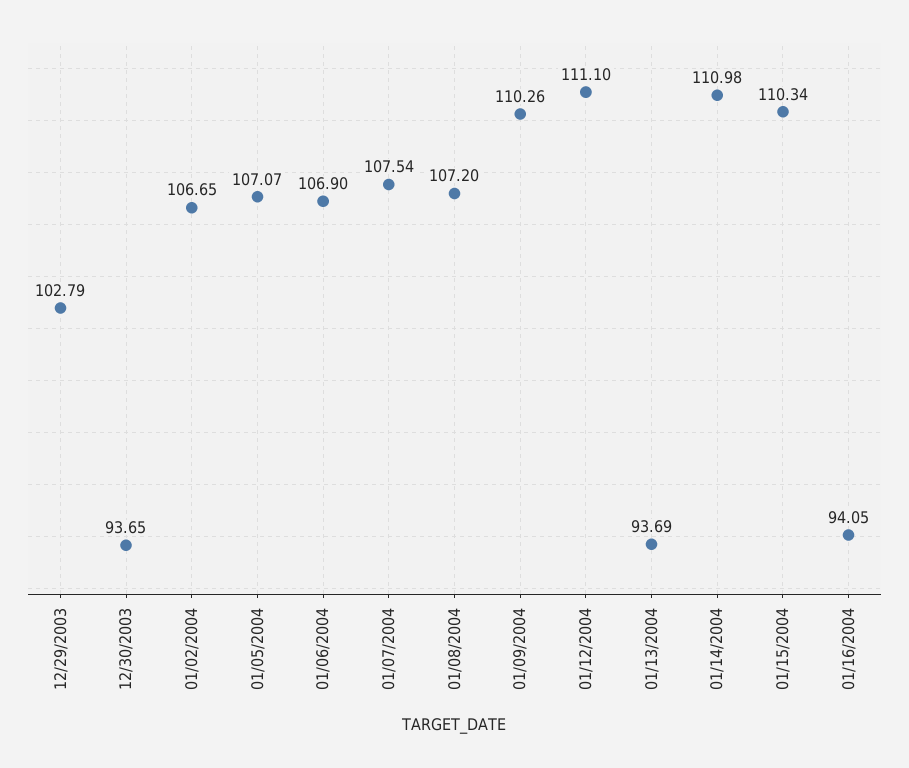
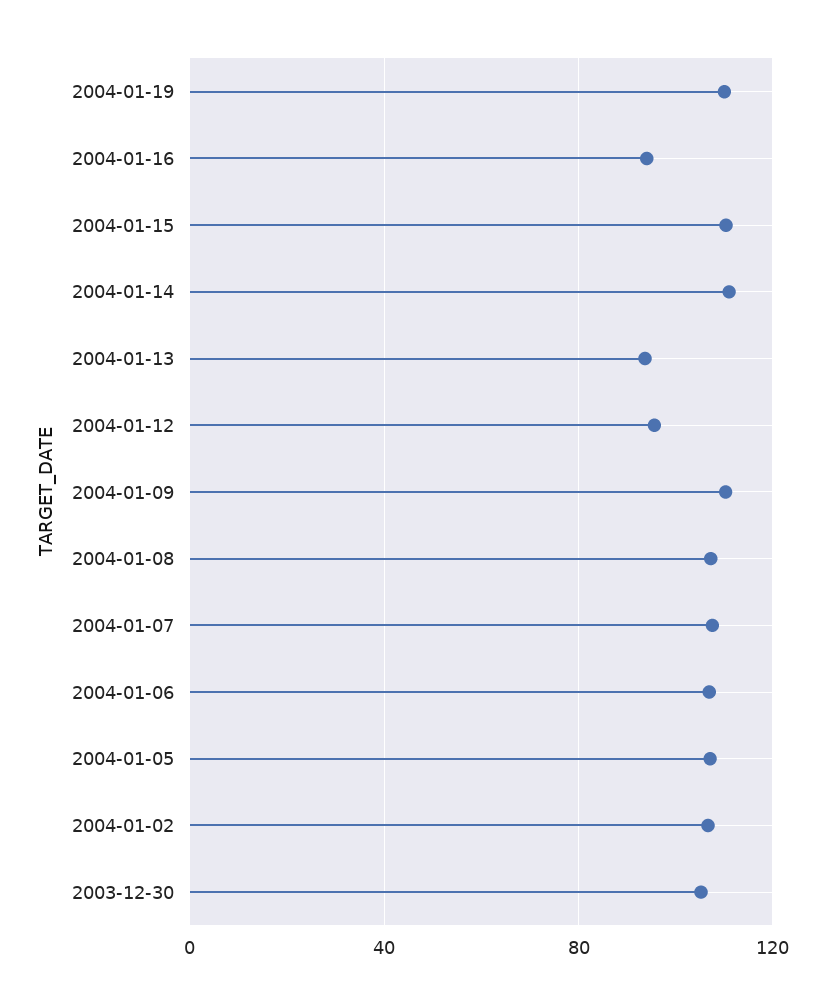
12/29/2003: 102.79 -> none
12/30/2003: 93.65 -> 105
01/12/2004: 111.1 -> 95
2004-01-19: none -> 110

